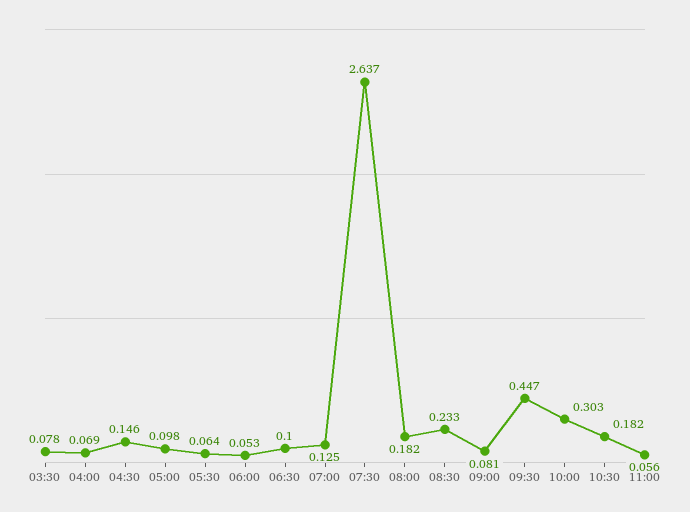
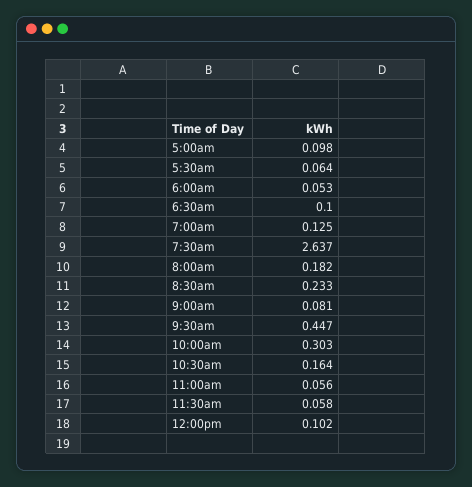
03:30: 0.078 -> none
04:00: 0.069 -> none
04:30: 0.146 -> none
10:30: 0.182 -> 0.164
11:30am: none -> 0.058
12:00pm: none -> 0.102

